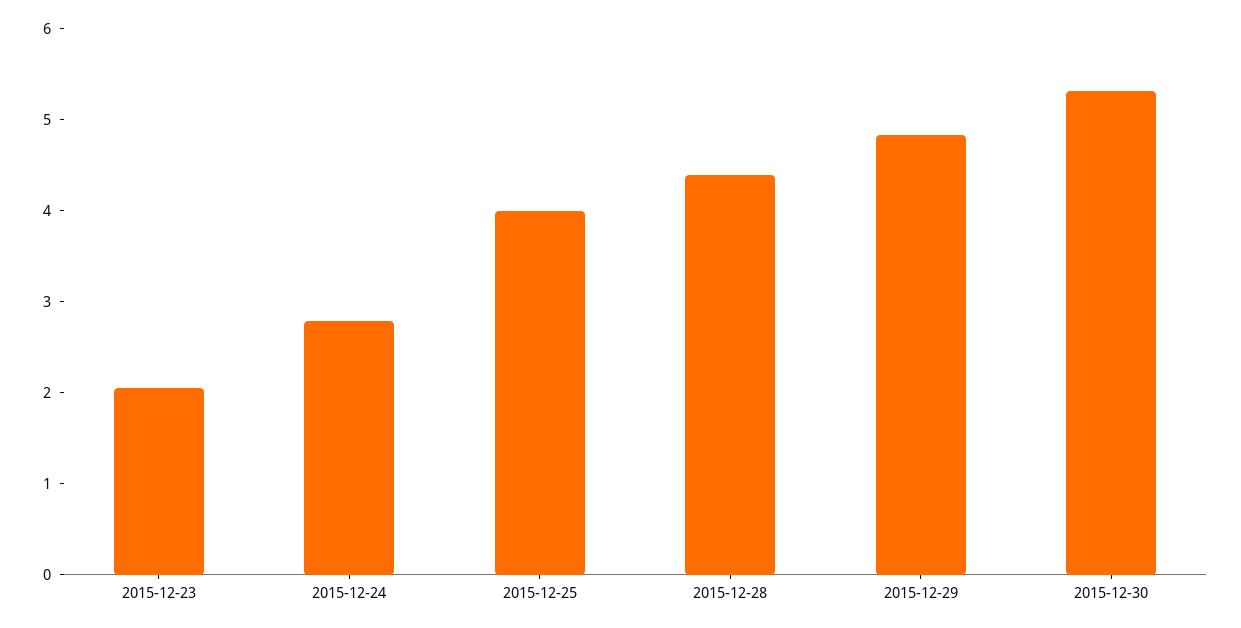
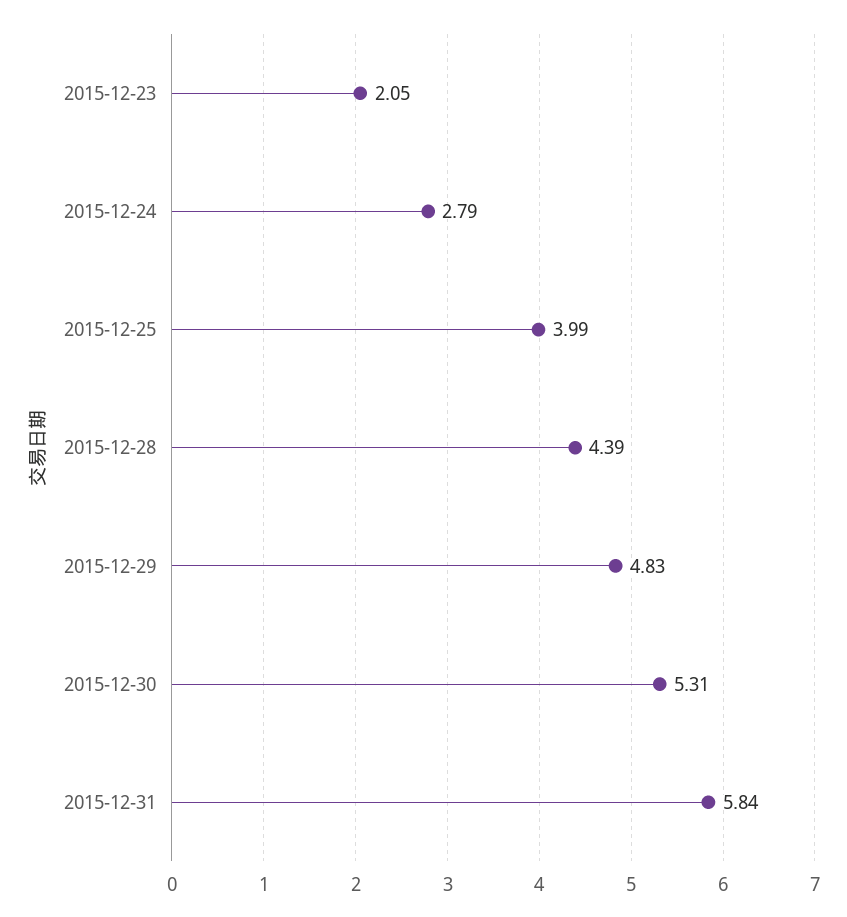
2015-12-31: none -> 5.84

